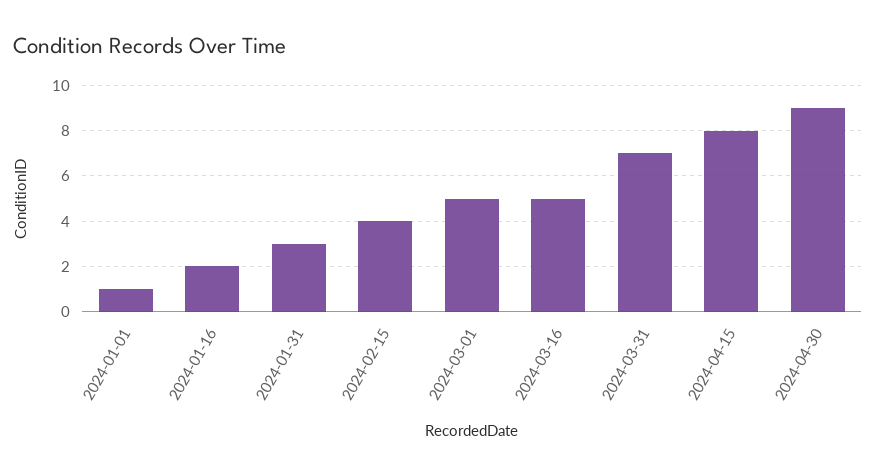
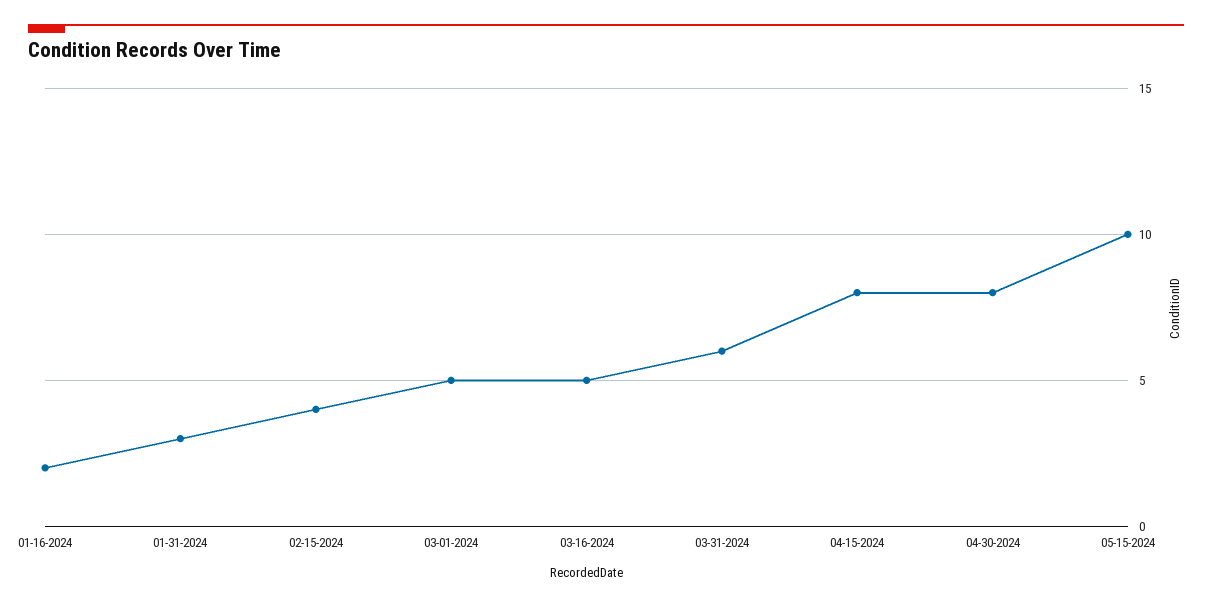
2024-01-01: 1 -> none
2024-03-31: 7 -> 6
2024-04-30: 9 -> 8
05-15-2024: none -> 10

